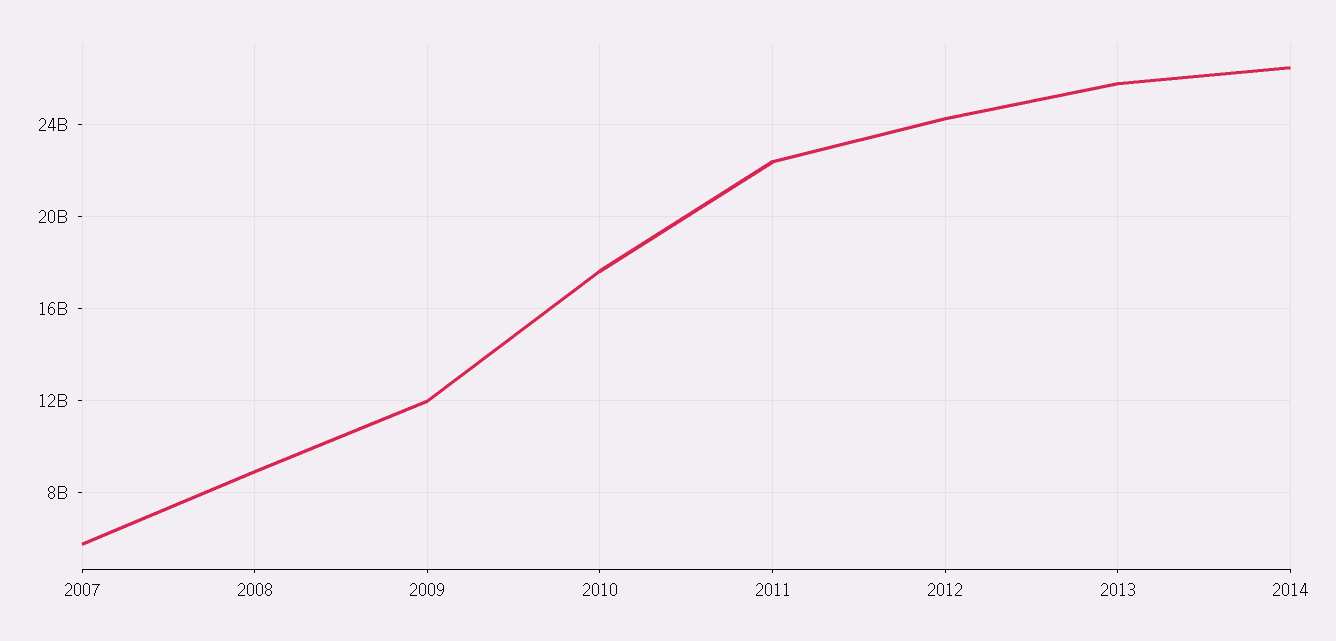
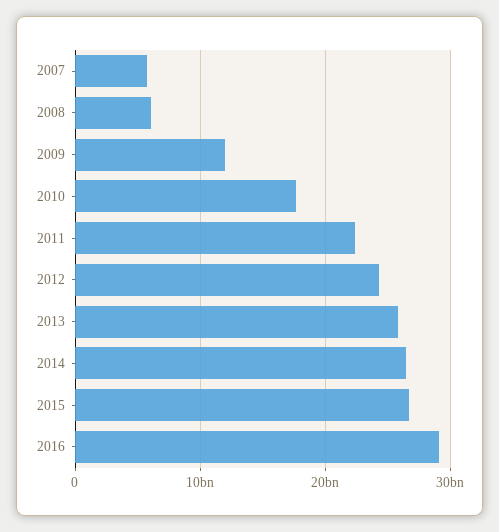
2008: 9000000000 -> 6000000000
2015: none -> 27000000000
2016: none -> 29000000000

